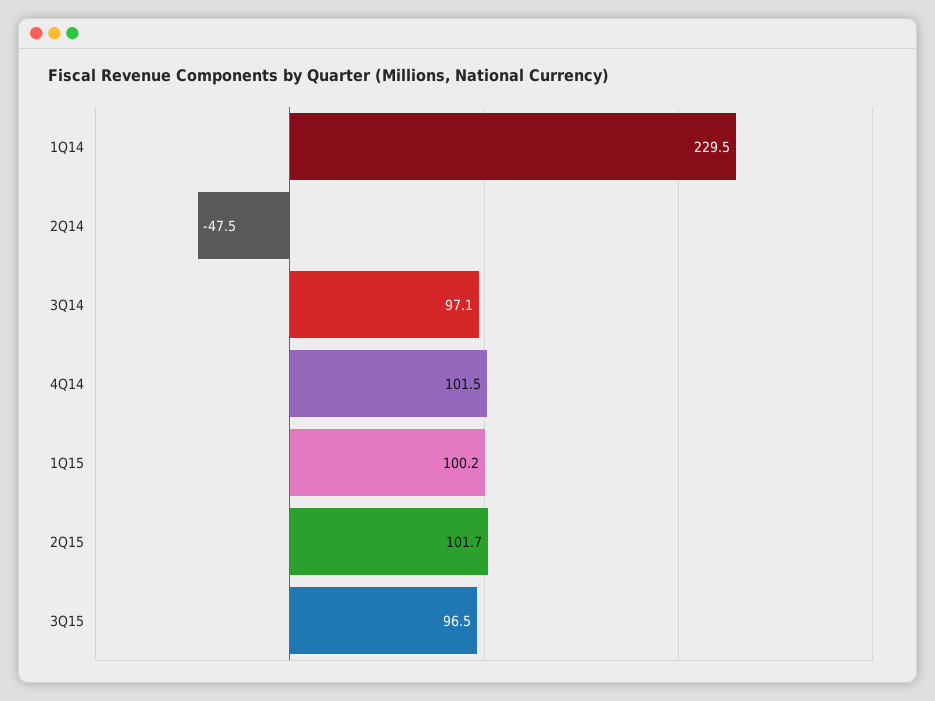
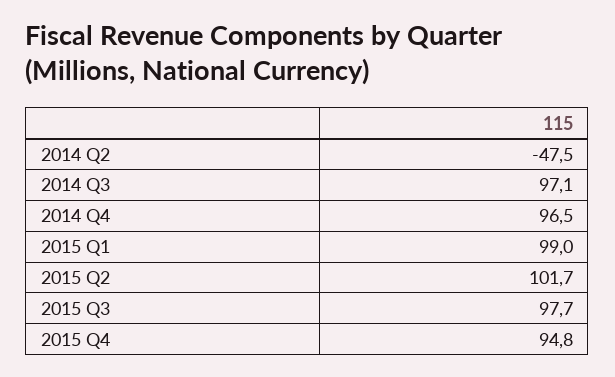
1Q14: 229.5 -> none
4Q14: 101.5 -> 96.5
1Q15: 100.2 -> 99
3Q15: 96.5 -> 97.7
2015 Q4: none -> 94.8

